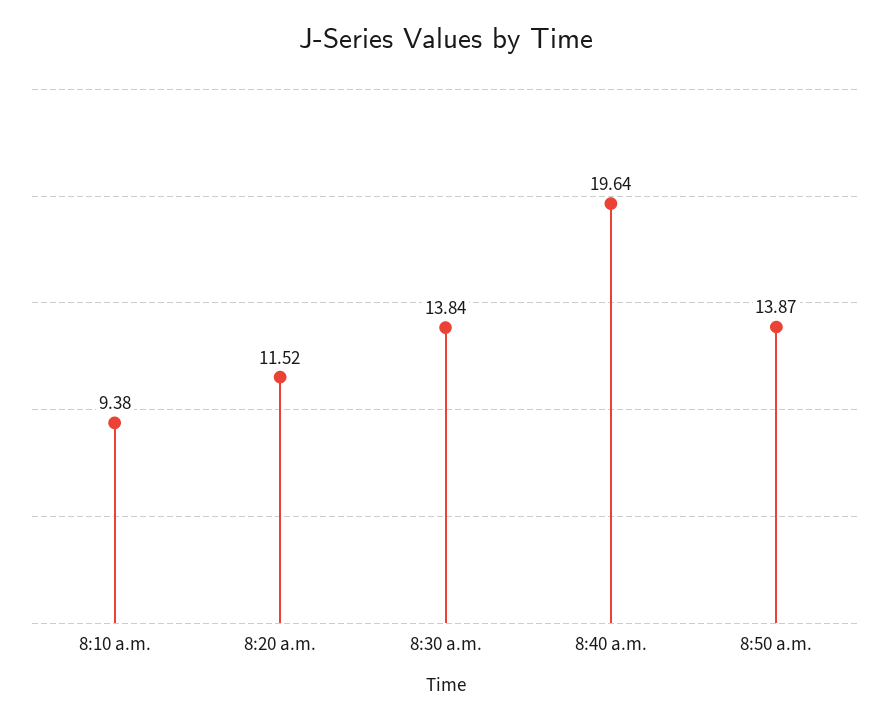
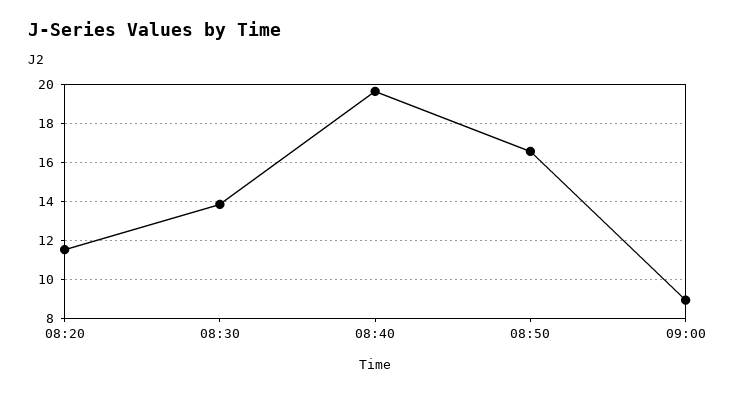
8:10 a.m.: 9.38 -> none
8:50 a.m.: 13.87 -> 16.5
09:00: none -> 9

